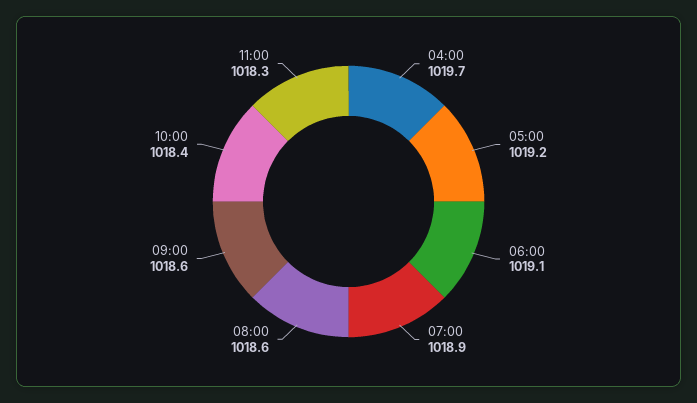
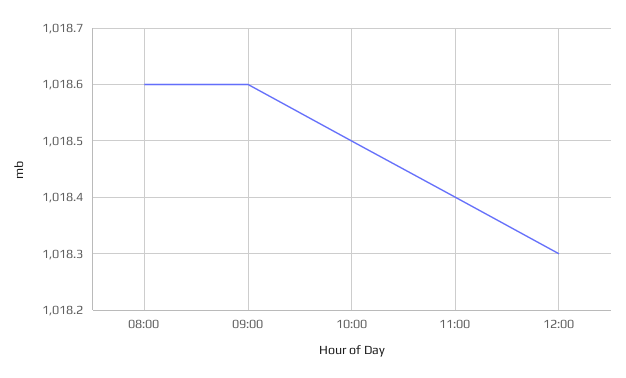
04:00: 1019.7 -> none
05:00: 1019.2 -> none
06:00: 1019.1 -> none
07:00: 1018.9 -> none
10:00: 1018.4 -> 1018.5
11:00: 1018.3 -> 1018.4
12:00: none -> 1018.3

